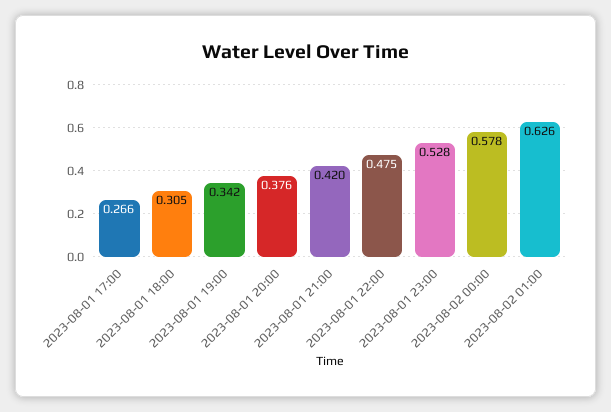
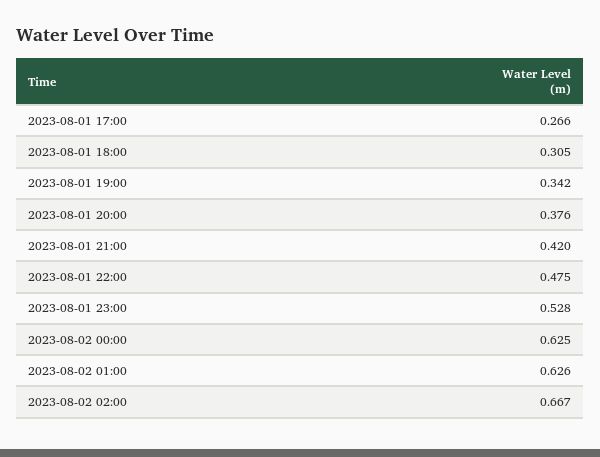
2023-08-02 00:00: 0.578 -> 0.625
2023-08-02 02:00: none -> 0.667

